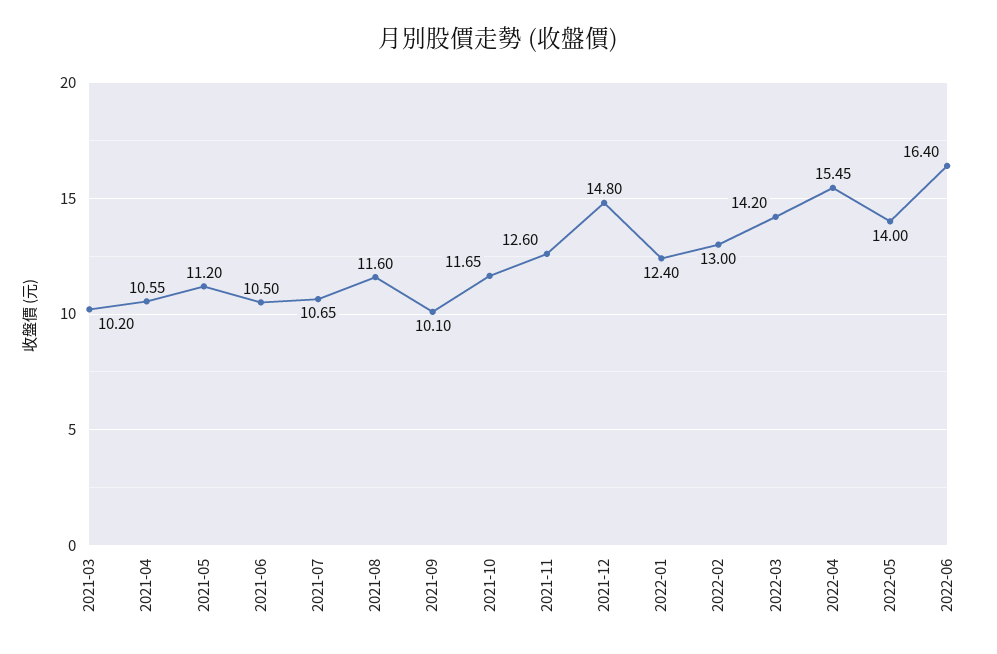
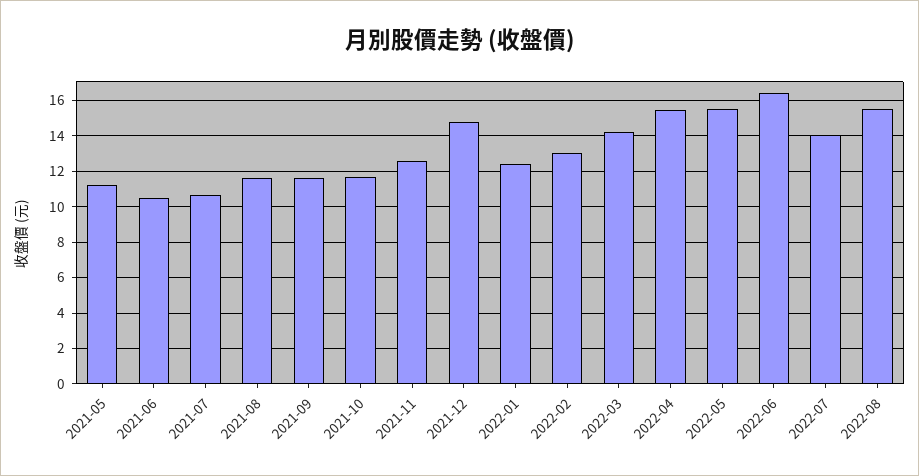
2021-03: 10.2 -> none
2021-04: 10.55 -> none
2021-09: 10.1 -> 11.5
2022-05: 14 -> 15.5
2022-07: none -> 14
2022-08: none -> 15.5

